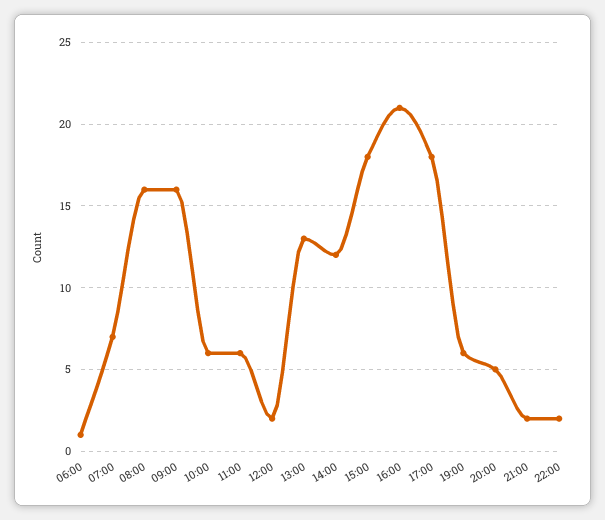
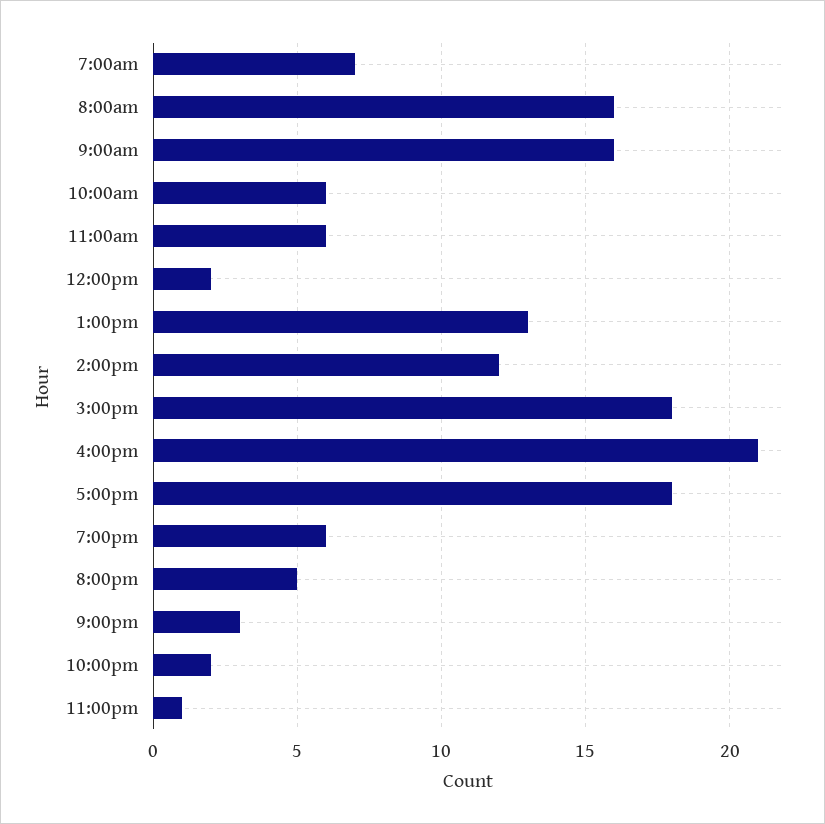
06:00: 1 -> none
21:00: 2 -> 3
11:00pm: none -> 1

